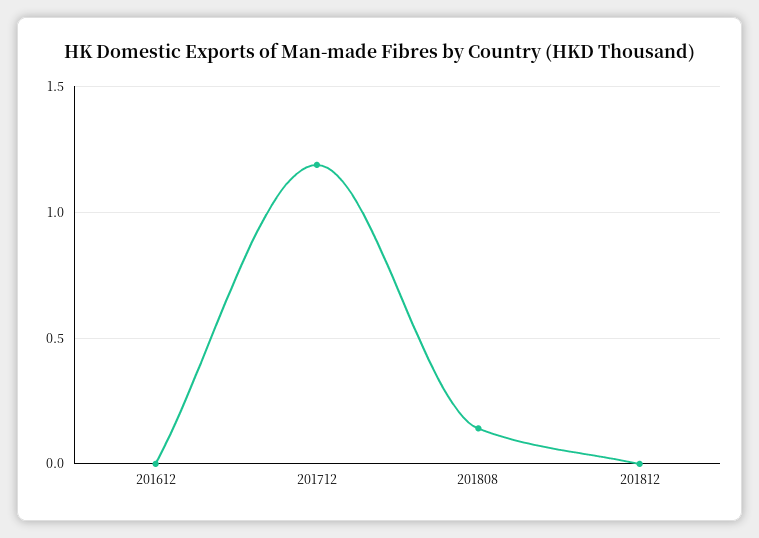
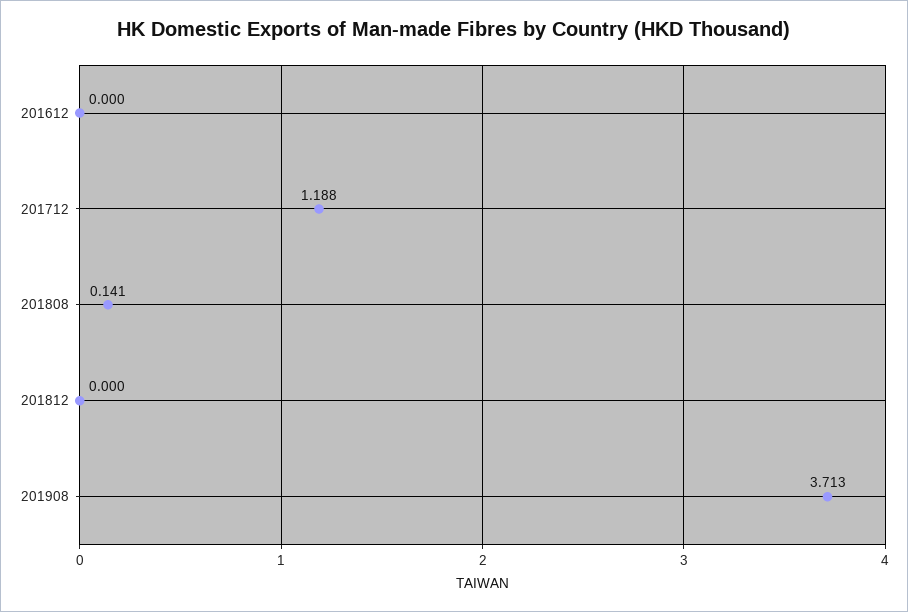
201908: none -> 3.713

